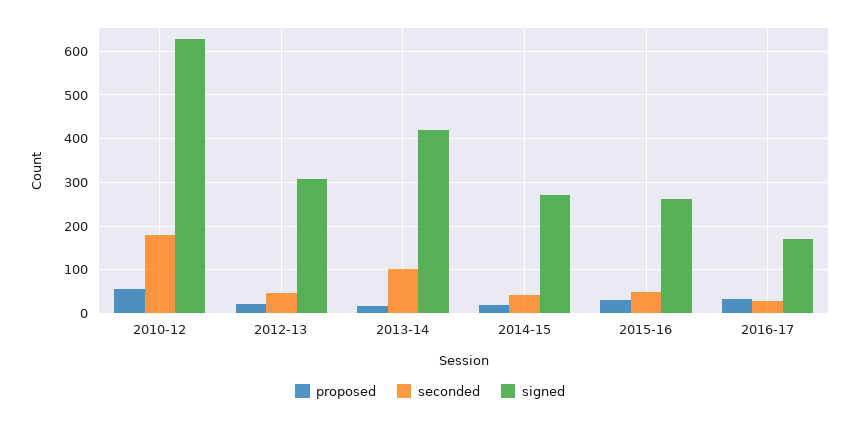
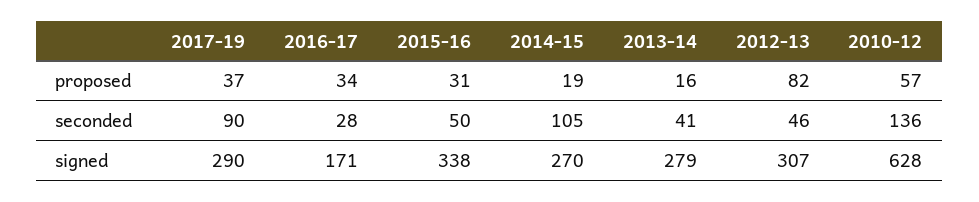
seconded, 2010-12: 180 -> 136
proposed, 2012-13: 20 -> 82
seconded, 2013-14: 100 -> 41
signed, 2013-14: 420 -> 279
seconded, 2014-15: 40 -> 105
signed, 2015-16: 260 -> 338
proposed, 2017-19: none -> 37
seconded, 2017-19: none -> 90
signed, 2017-19: none -> 290

